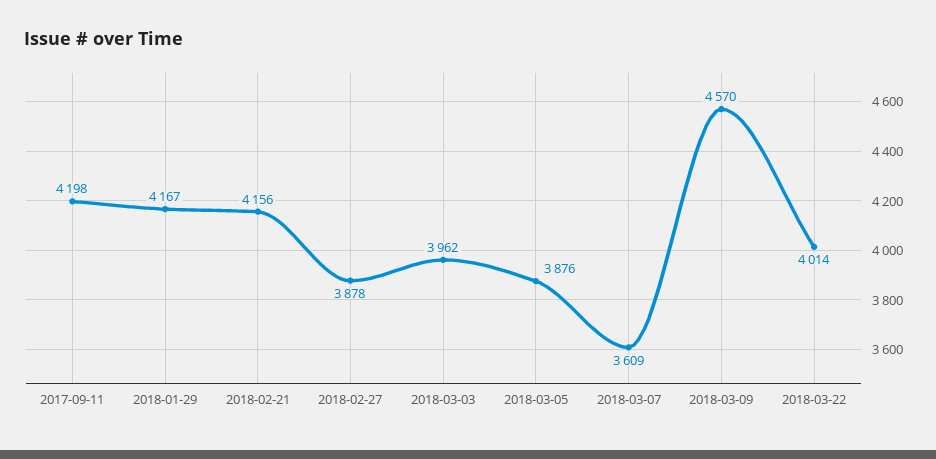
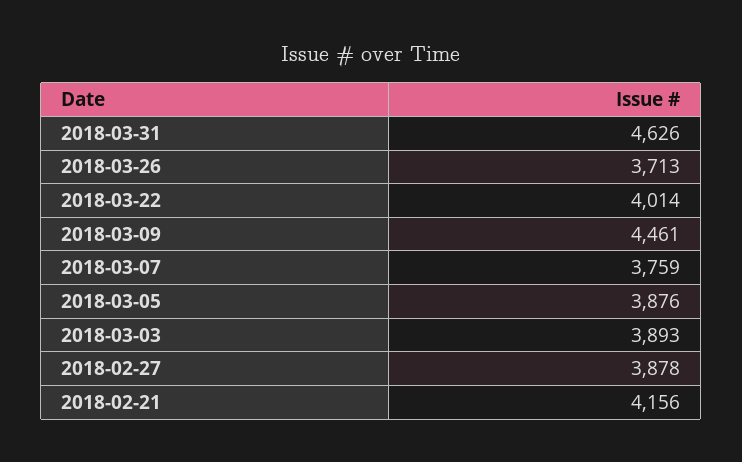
2017-09-11: 4198 -> none
2018-01-29: 4167 -> none
2018-03-03: 3962 -> 3893
2018-03-07: 3609 -> 3759
2018-03-09: 4570 -> 4461
2018-03-31: none -> 4626
2018-03-26: none -> 3713

